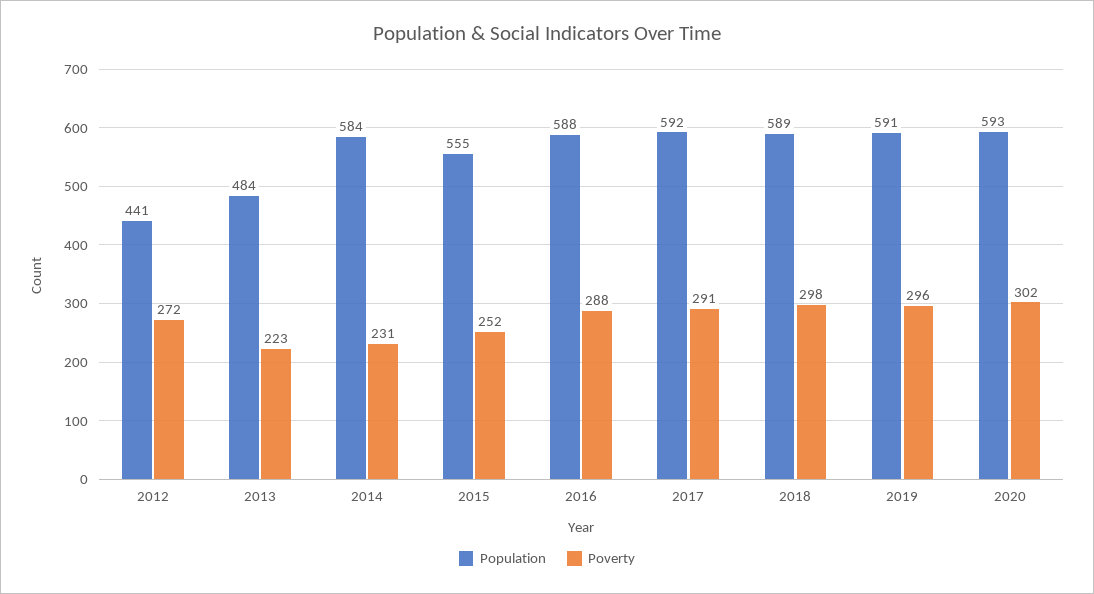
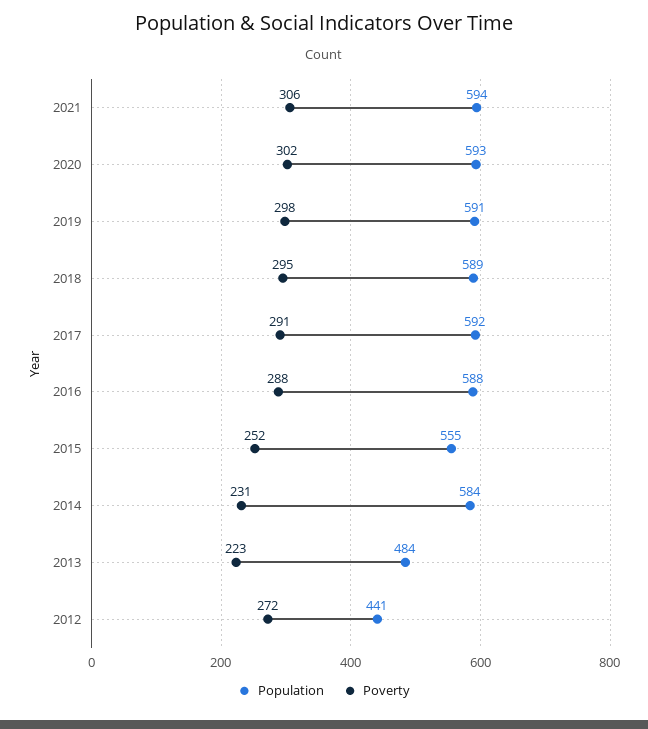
Poverty, 2018: 298 -> 295
Poverty, 2019: 296 -> 298
Population, 2021: none -> 594
Poverty, 2021: none -> 306

